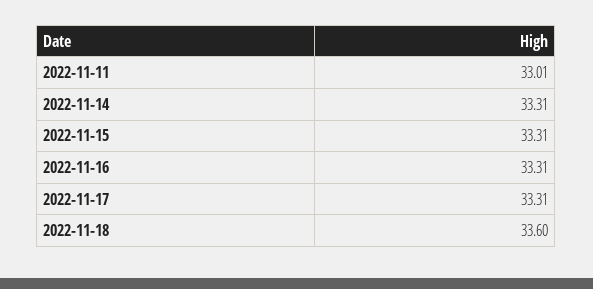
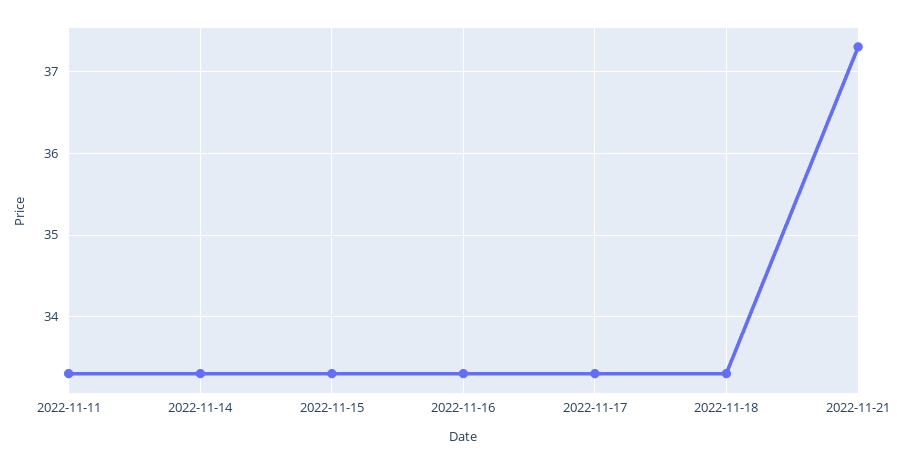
2022-11-11: 33.01 -> 33.3
2022-11-18: 33.6 -> 33.3
2022-11-21: none -> 37.3

